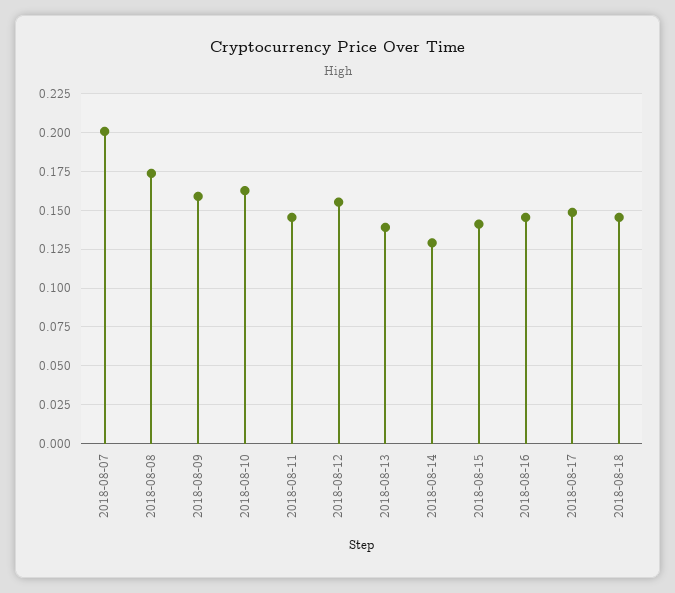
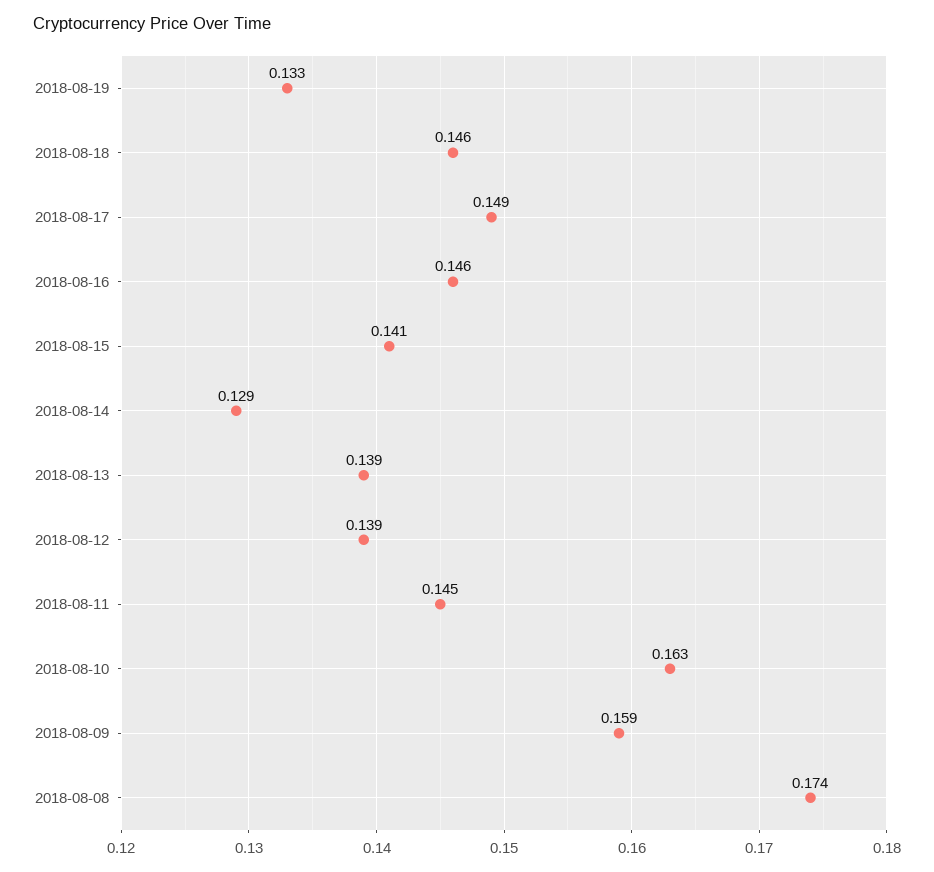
2018-08-07: 0.2 -> none
2018-08-12: 0.155 -> 0.139
2018-08-19: none -> 0.133

